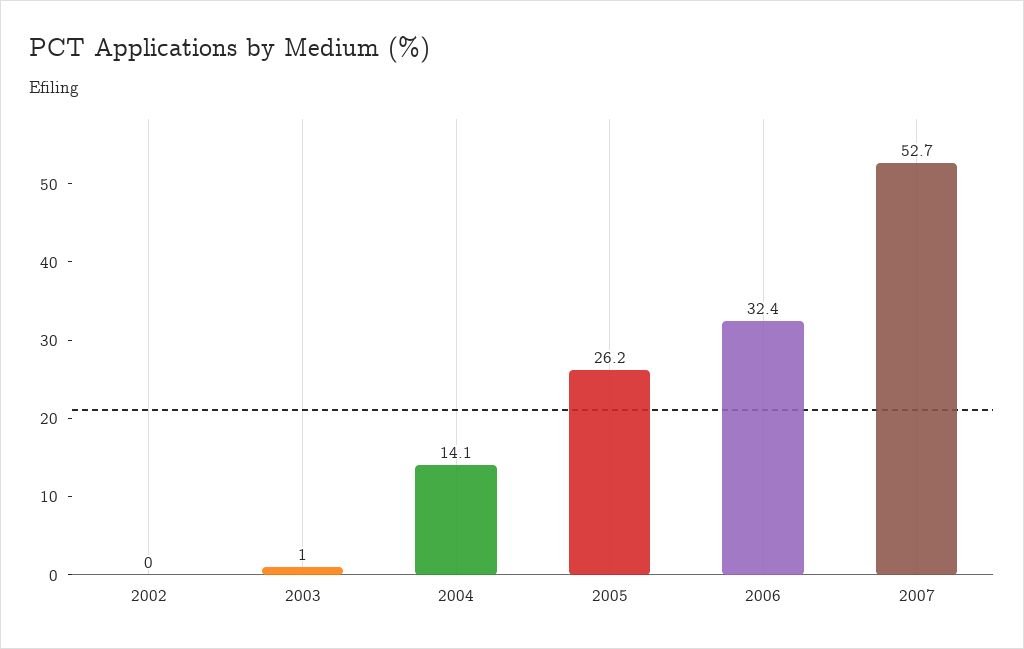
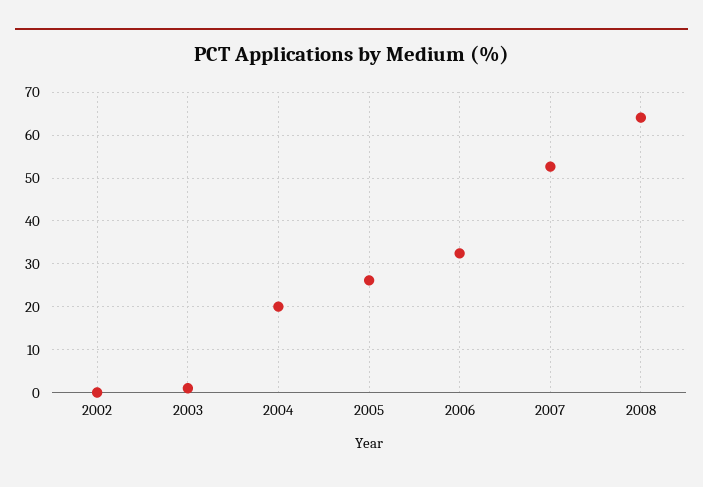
2004: 14.1 -> 20
2008: none -> 64

